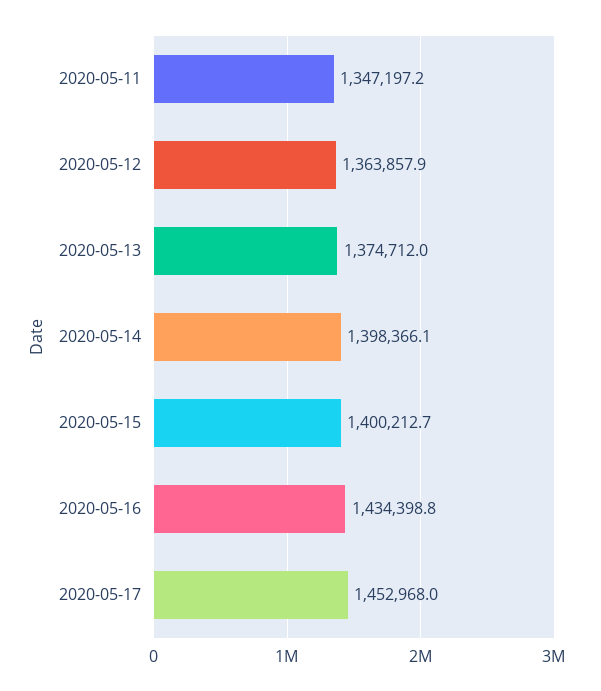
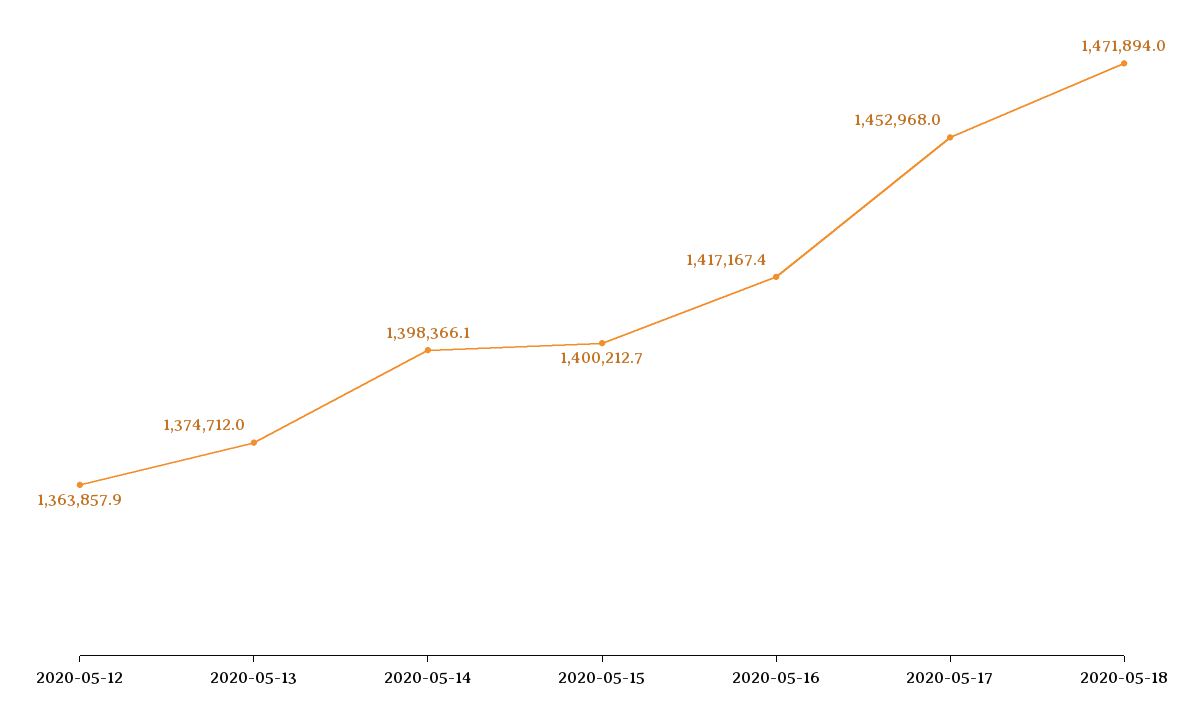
2020-05-11: 1347197.2 -> none
2020-05-16: 1434398.8 -> 1417167.4
2020-05-18: none -> 1471894

